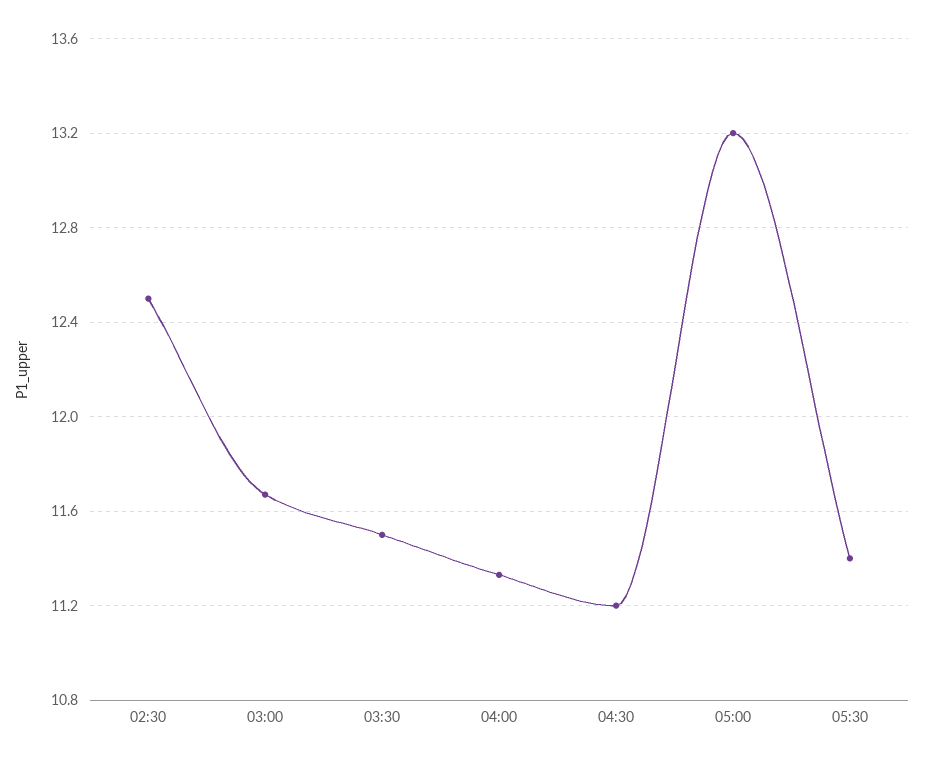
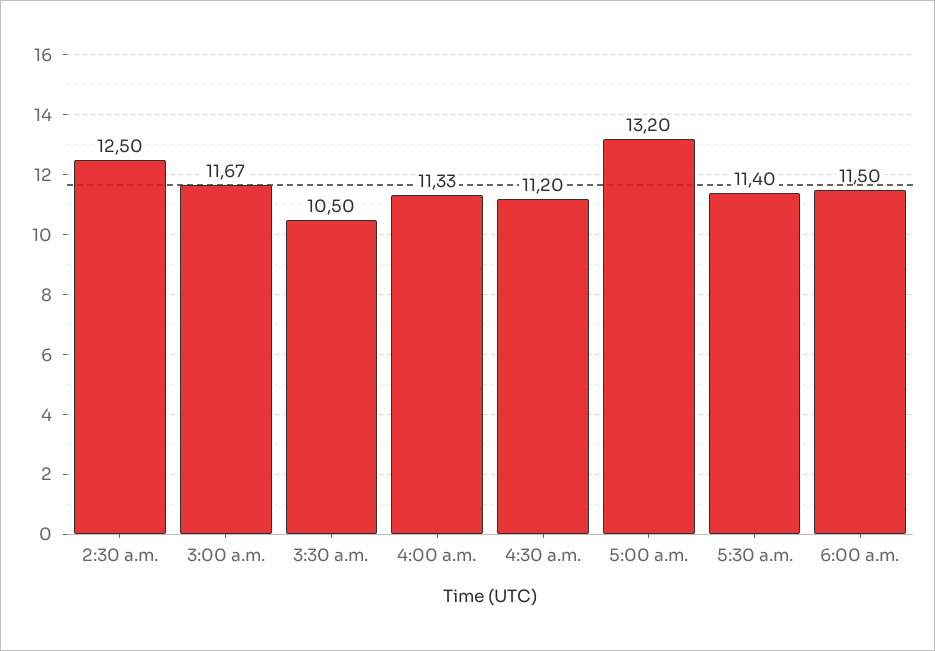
03:30: 11.5 -> 10.5
6:00 a.m.: none -> 11.5

